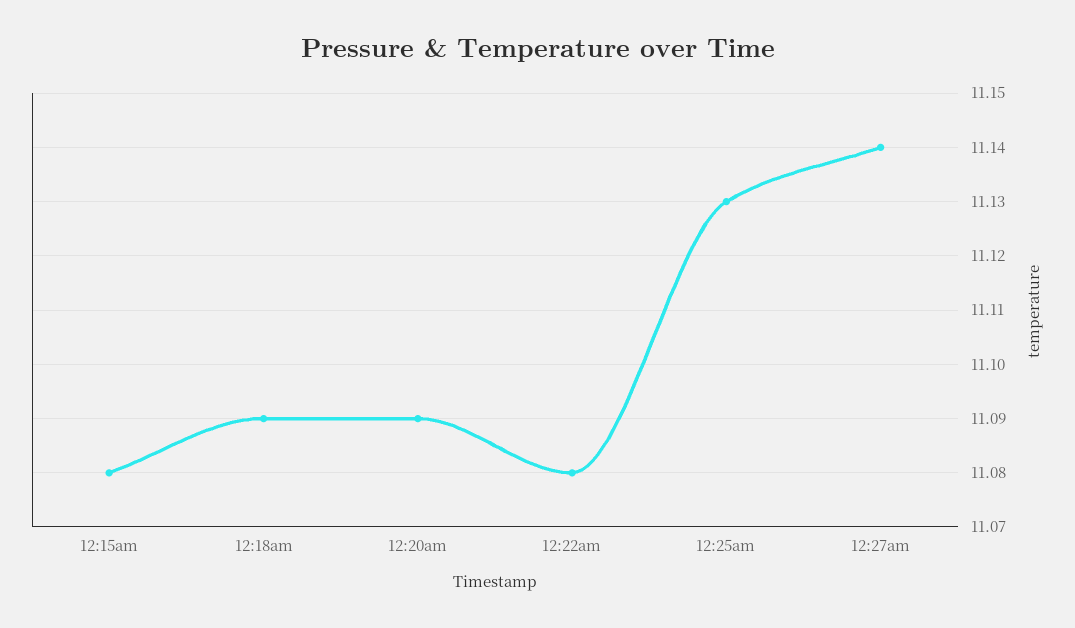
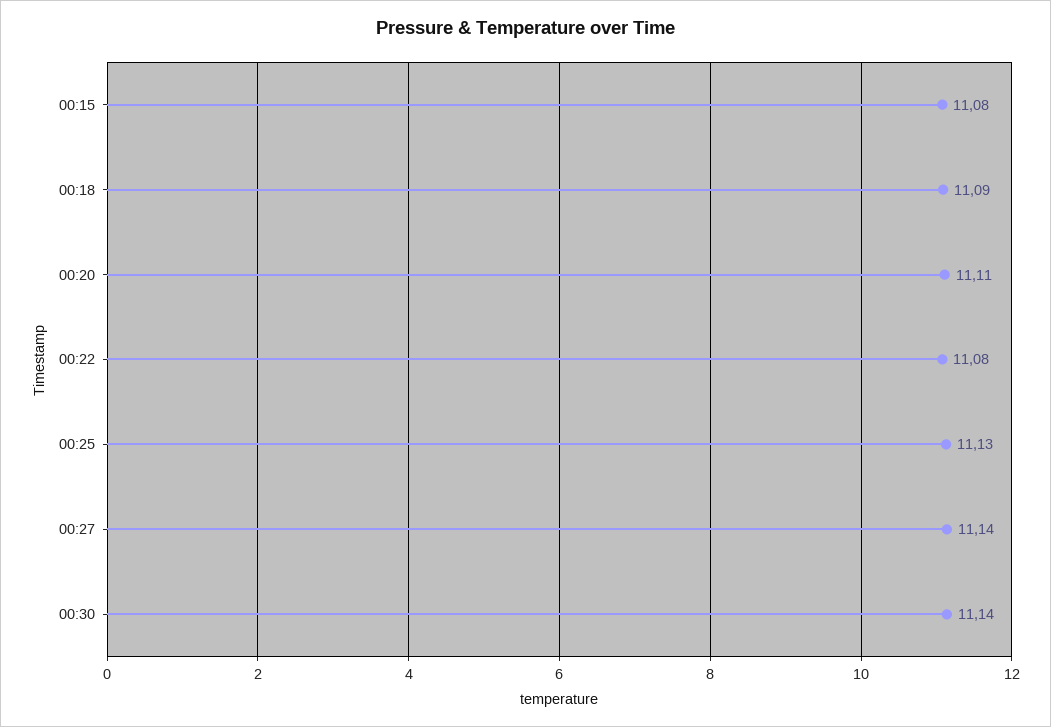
12:20am: 11.09 -> 11.11
00:30: none -> 11.14

